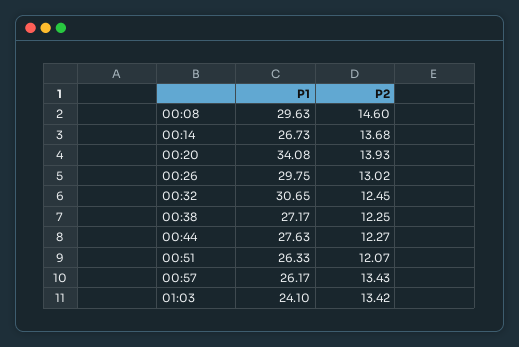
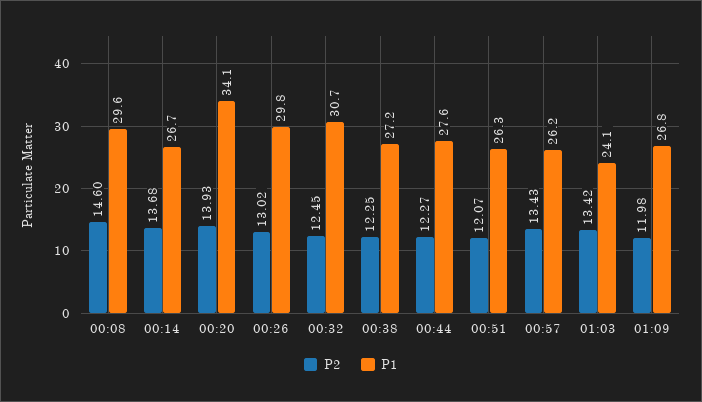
P2, 01:09: none -> 11.98
P1, 01:09: none -> 26.8

